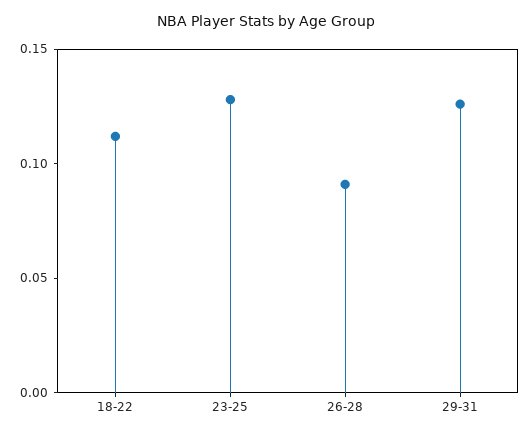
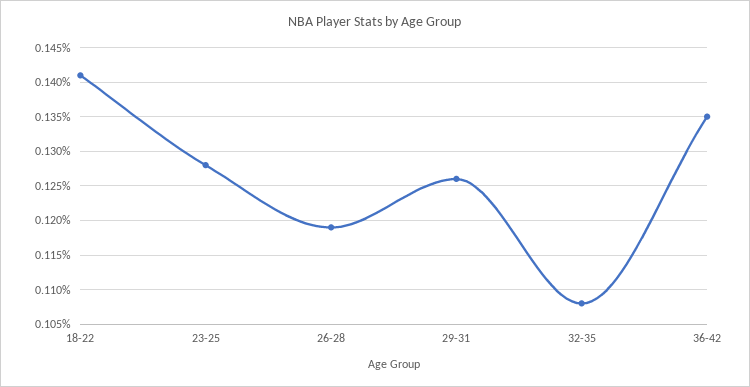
18-22: 0.11 -> 0.141
26-28: 0.09 -> 0.119
32-35: none -> 0.108
36-42: none -> 0.135

